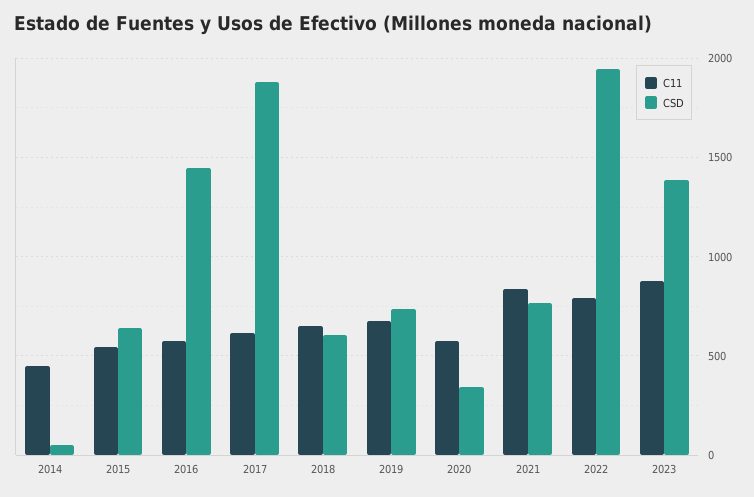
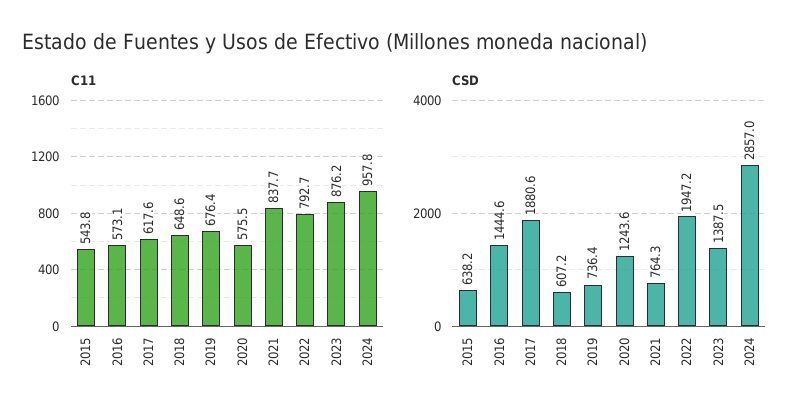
C11, 2014: 450 -> none
CSD, 2014: 50 -> none
CSD, 2020: 350 -> 1243.6
C11, 2024: none -> 957.8
CSD, 2024: none -> 2857

